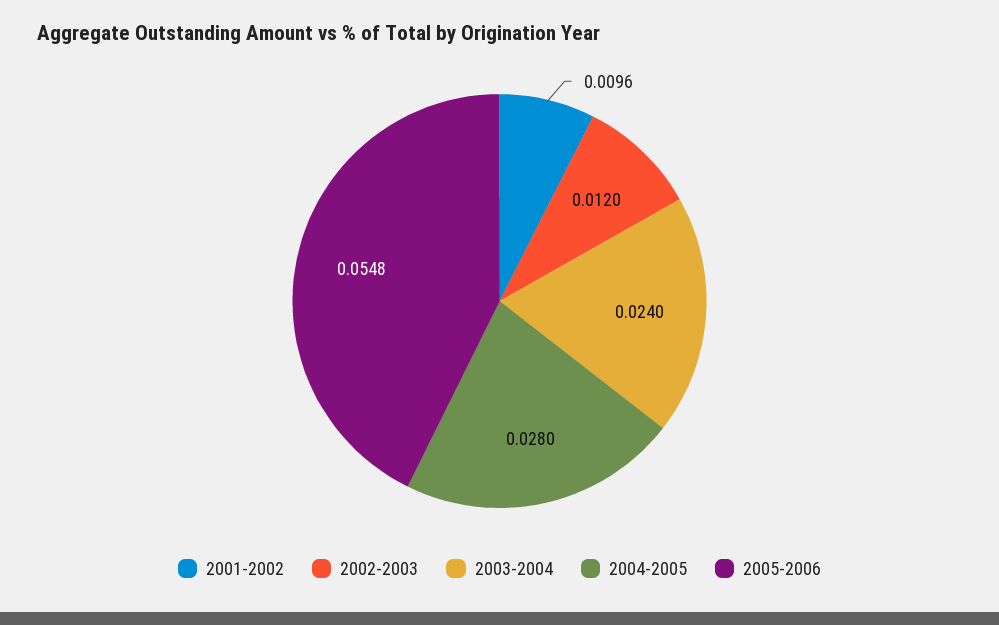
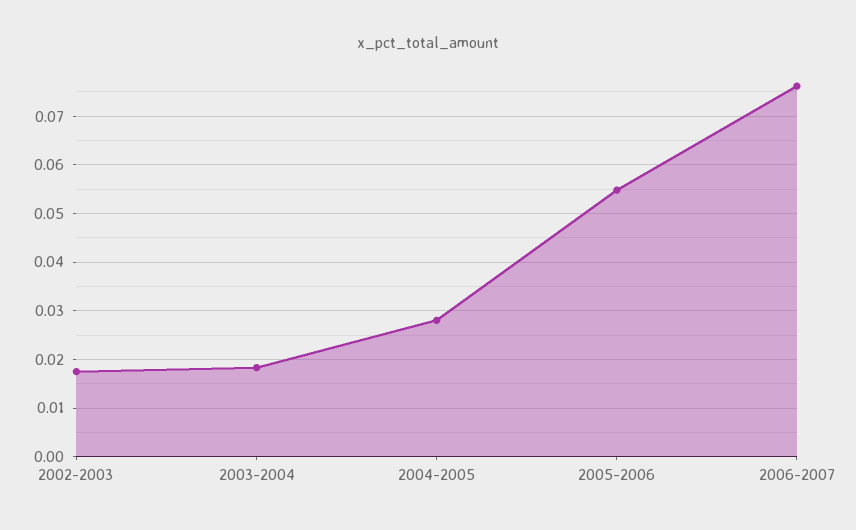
2001-2002: 0.0096 -> none
2002-2003: 0.012 -> 0.018
2003-2004: 0.024 -> 0.018
2006-2007: none -> 0.076

